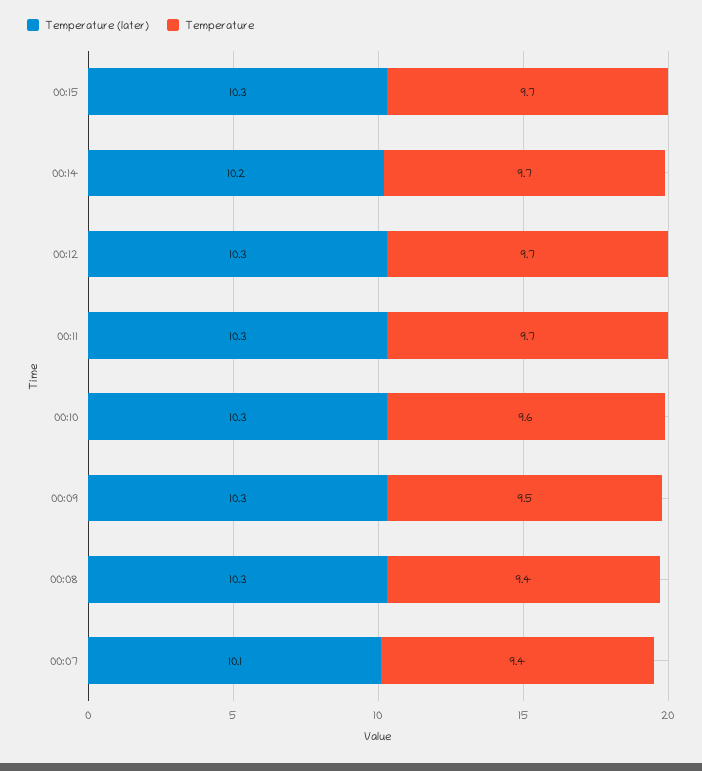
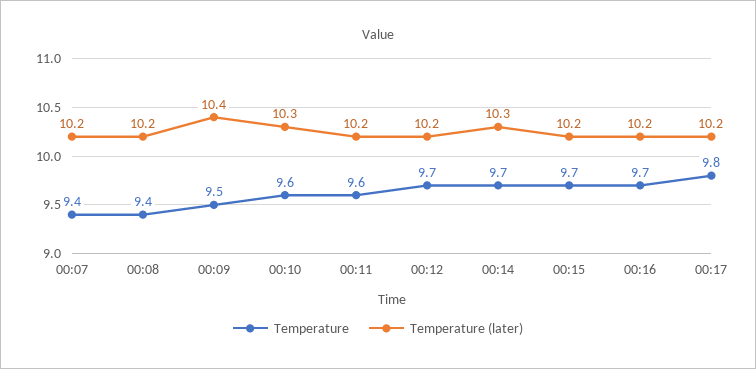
Temperature (later), 00:15: 10.3 -> 10.2
Temperature (later), 00:14: 10.2 -> 10.3
Temperature (later), 00:12: 10.3 -> 10.2
Temperature (later), 00:11: 10.3 -> 10.2
Temperature, 00:11: 9.7 -> 9.6
Temperature (later), 00:09: 10.3 -> 10.4
Temperature (later), 00:08: 10.3 -> 10.2
Temperature (later), 00:07: 10.1 -> 10.2
Temperature, 00:16: none -> 9.7
Temperature (later), 00:16: none -> 10.2
Temperature, 00:17: none -> 9.8
Temperature (later), 00:17: none -> 10.2

